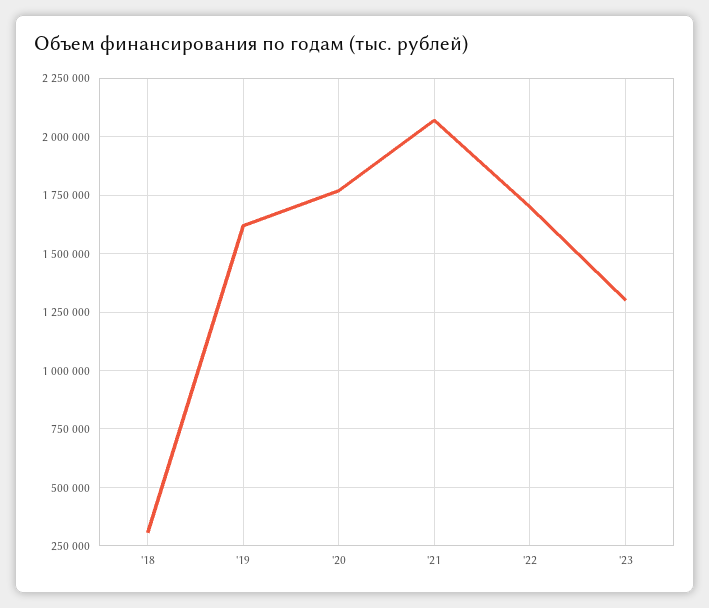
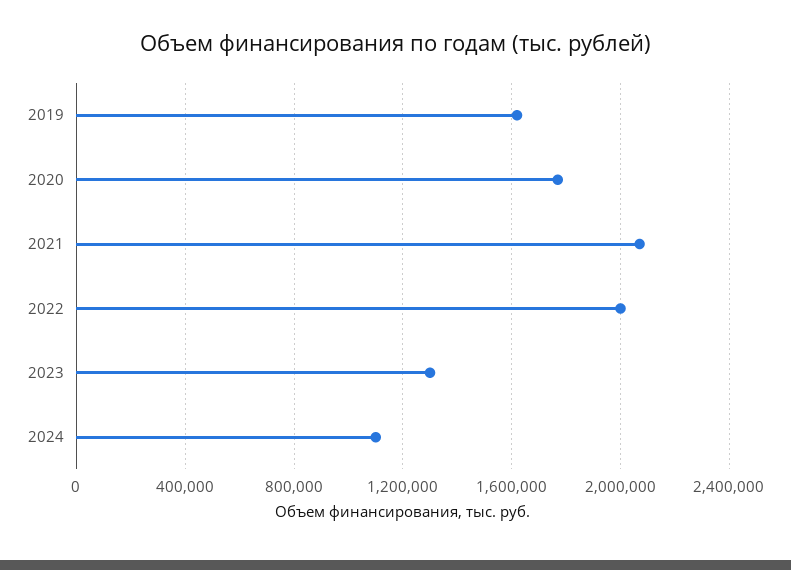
'18: 300000 -> none
'22: 1700000 -> 2000000
2024: none -> 1100000

